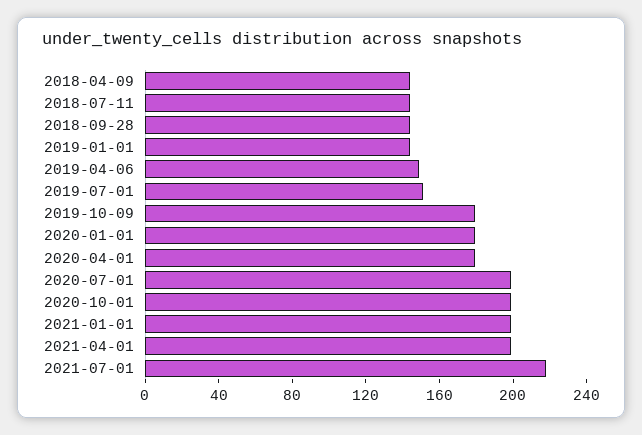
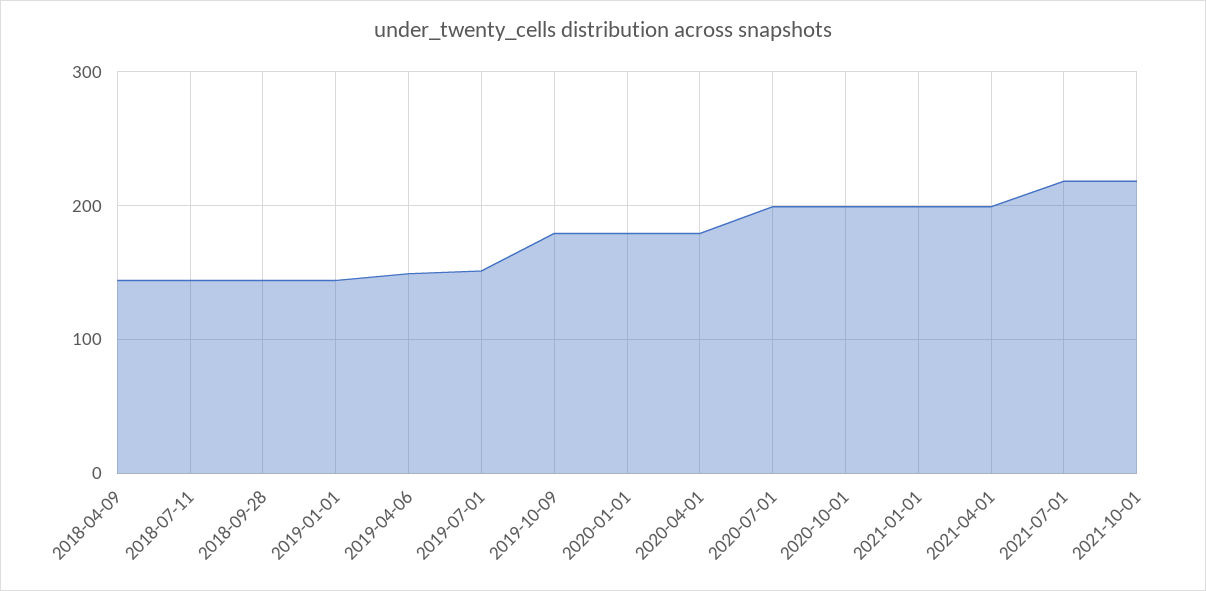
2021-10-01: none -> 220

